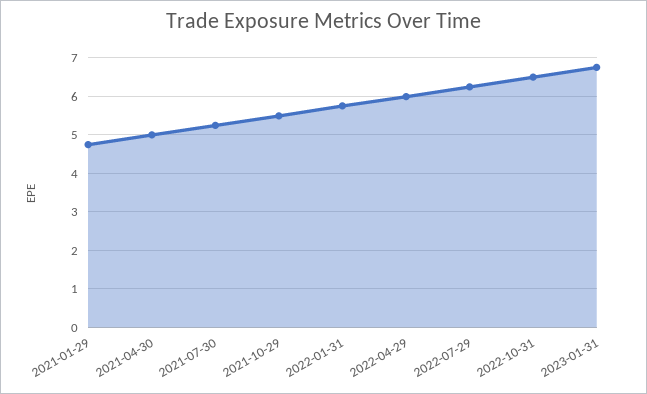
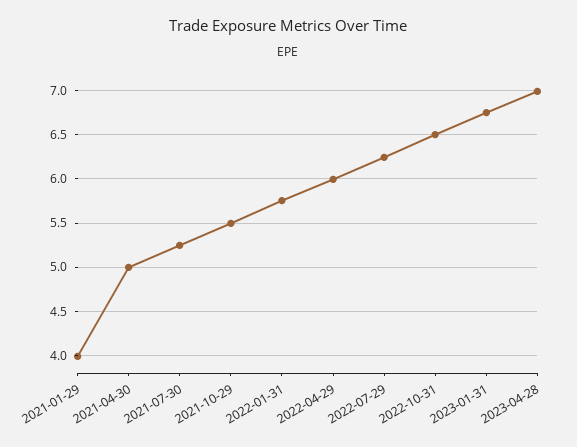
2021-01-29: 4.8 -> 4
2023-04-28: none -> 7

